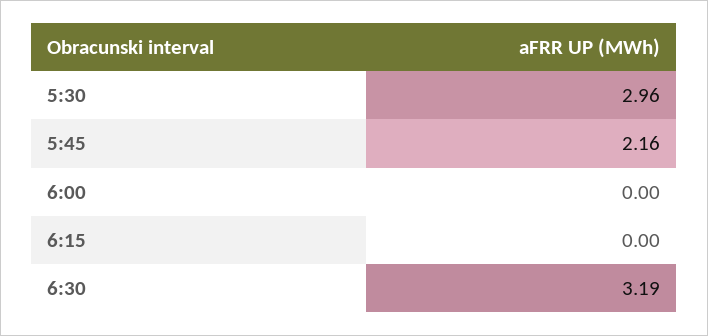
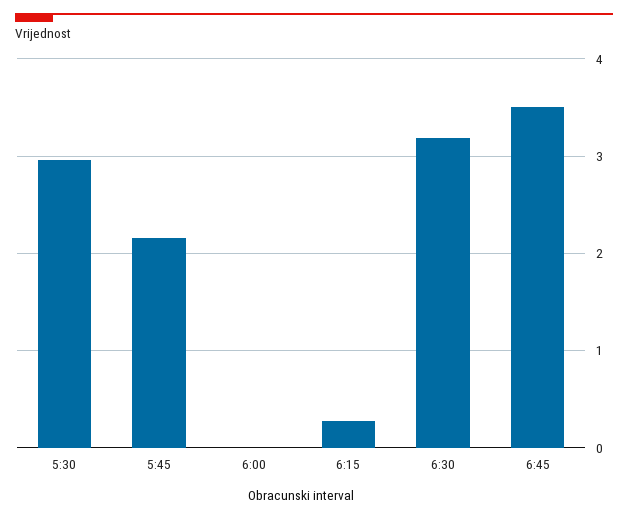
6:15: 0 -> 0.3
6:45: none -> 3.5

